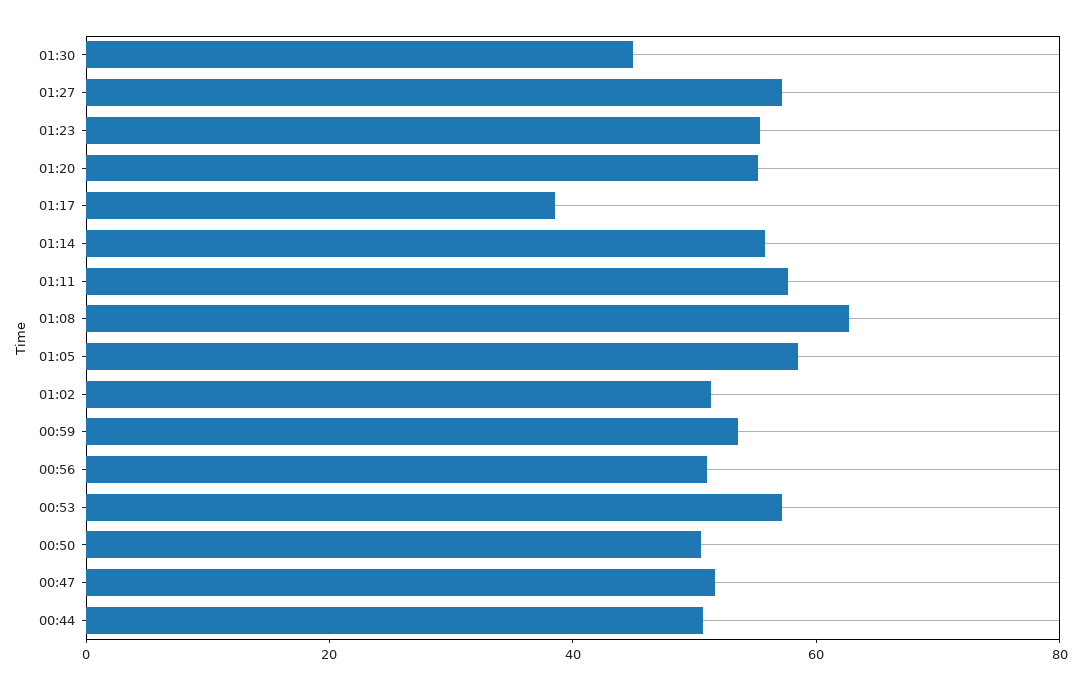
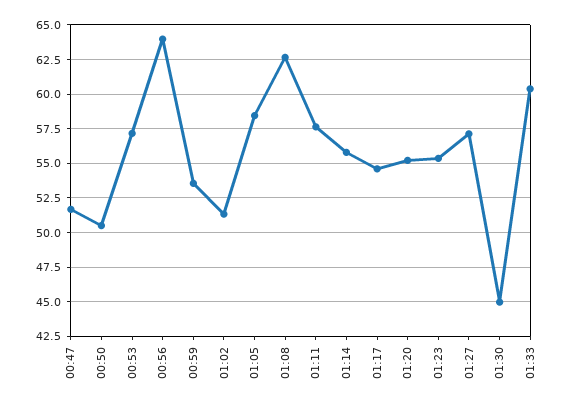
01:17: 40 -> 54.5
00:56: 50 -> 64
00:44: 50 -> none
01:33: none -> 60.5

